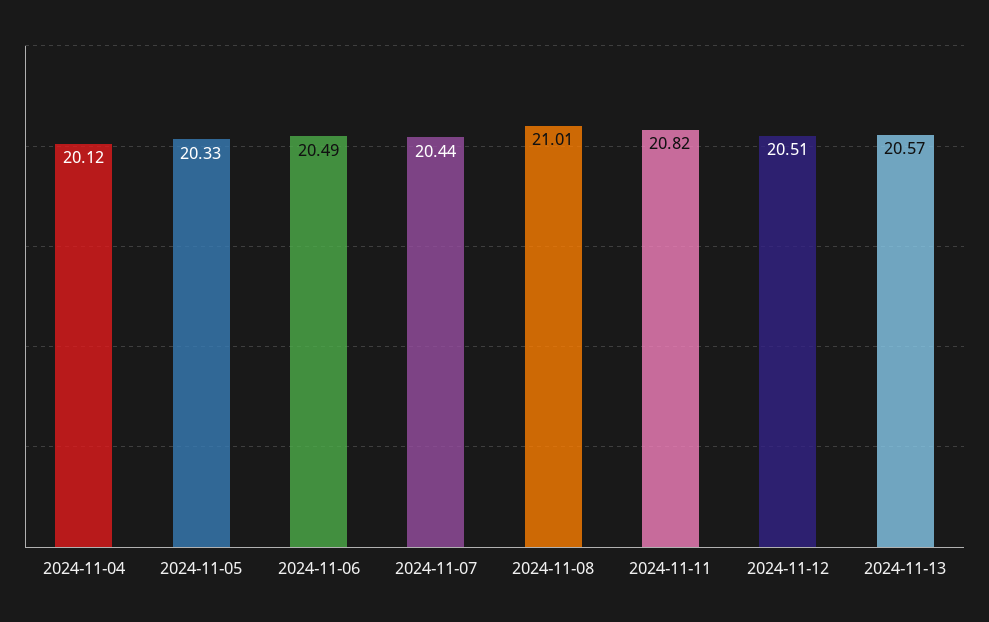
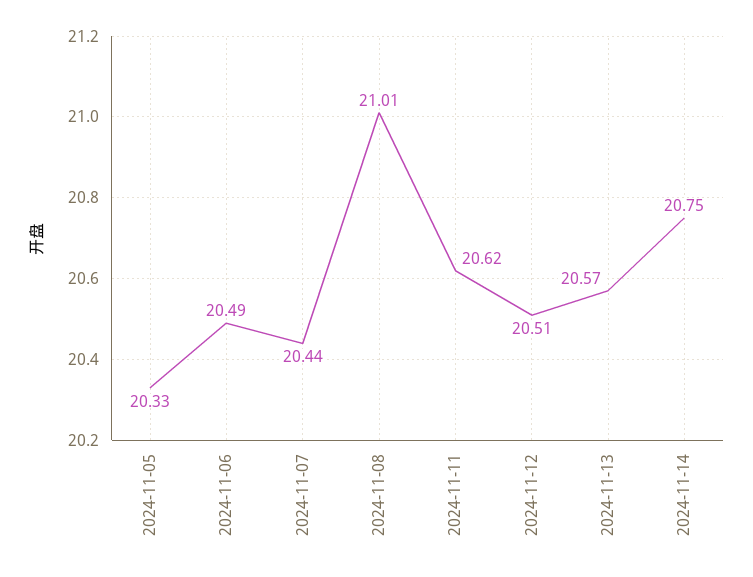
2024-11-04: 20.12 -> none
2024-11-11: 20.82 -> 20.62
2024-11-14: none -> 20.75

